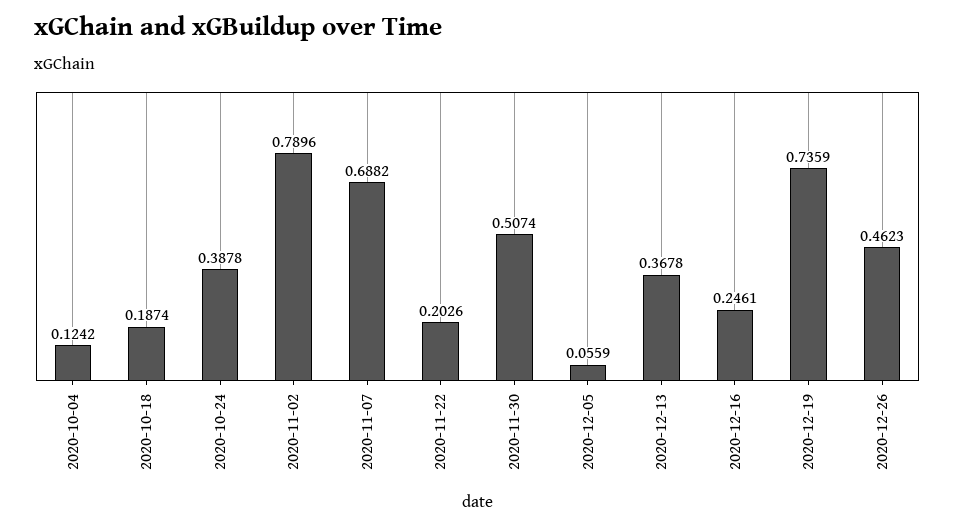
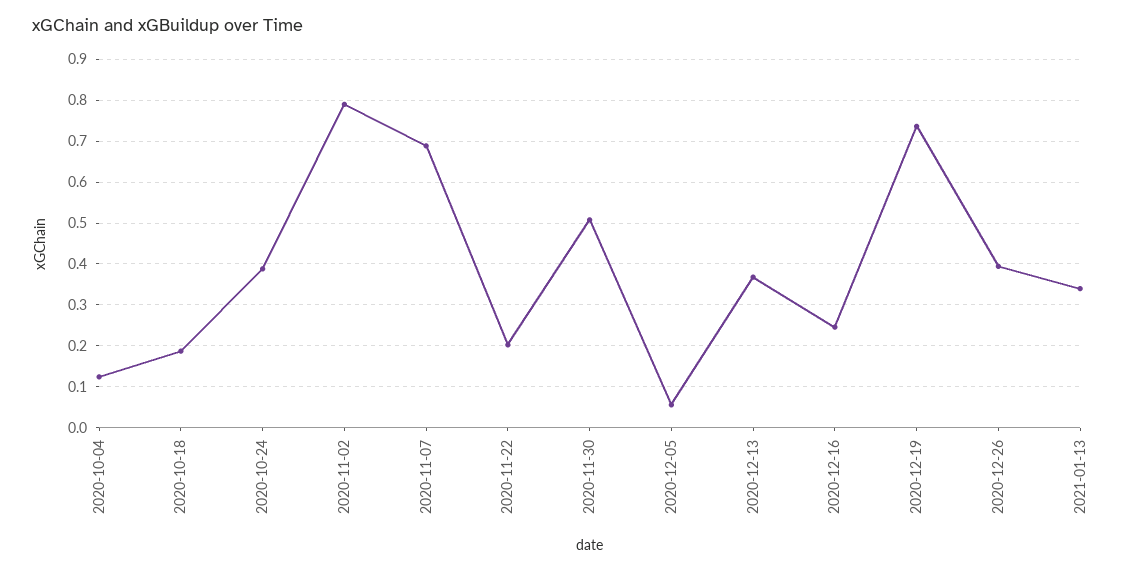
2020-12-26: 0.4623 -> 0.4
2021-01-13: none -> 0.34

